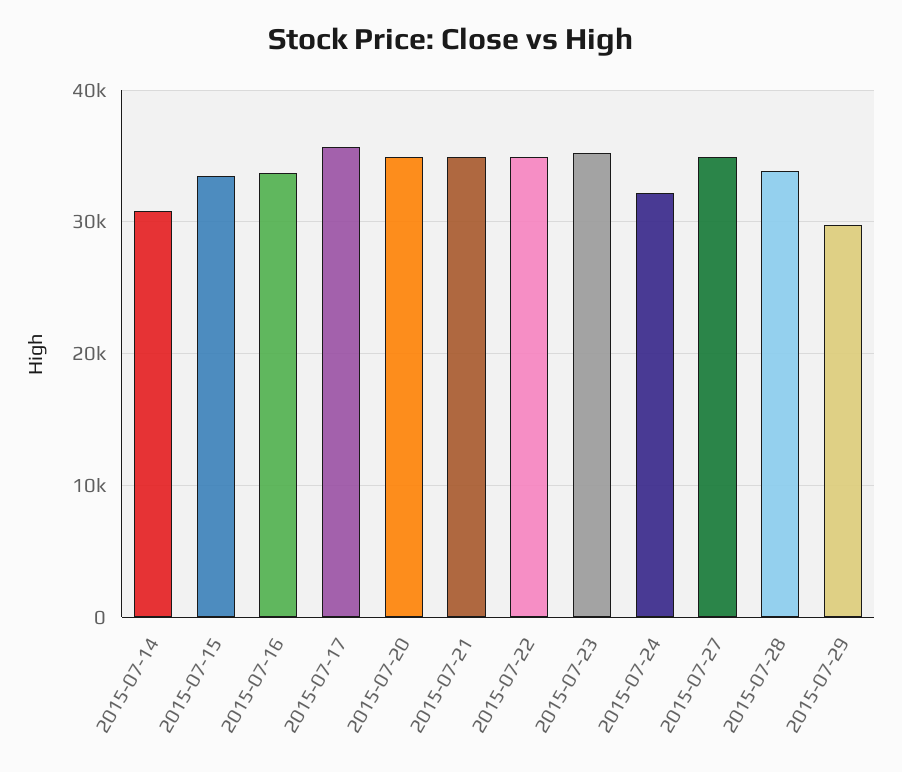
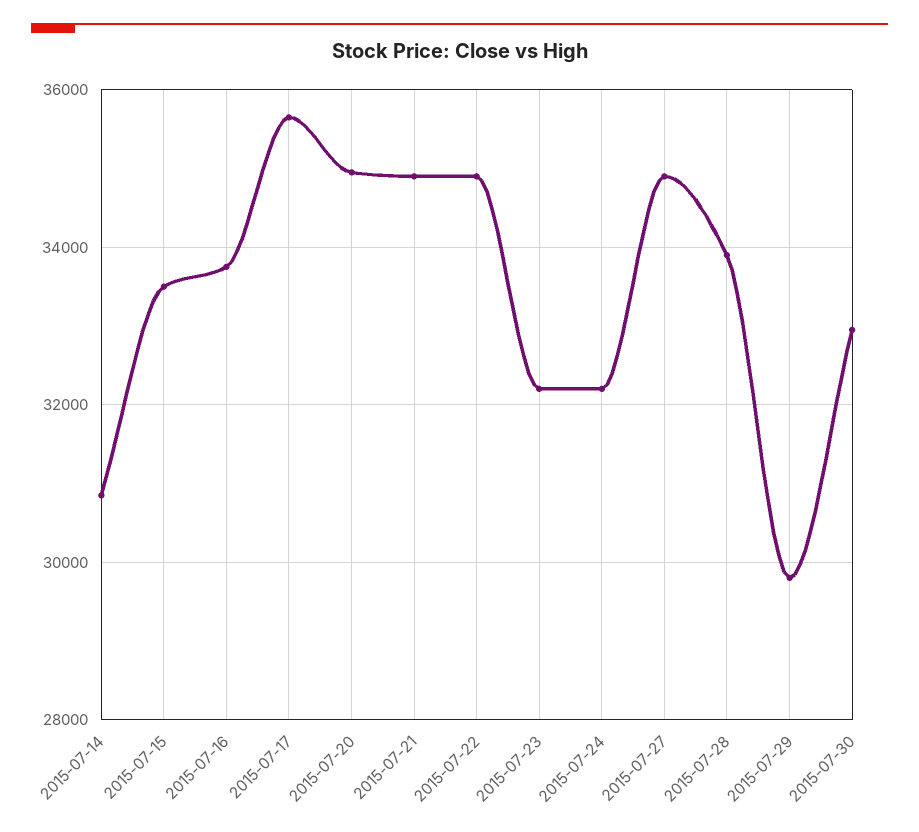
2015-07-23: 35000 -> 32200
2015-07-30: none -> 33000

